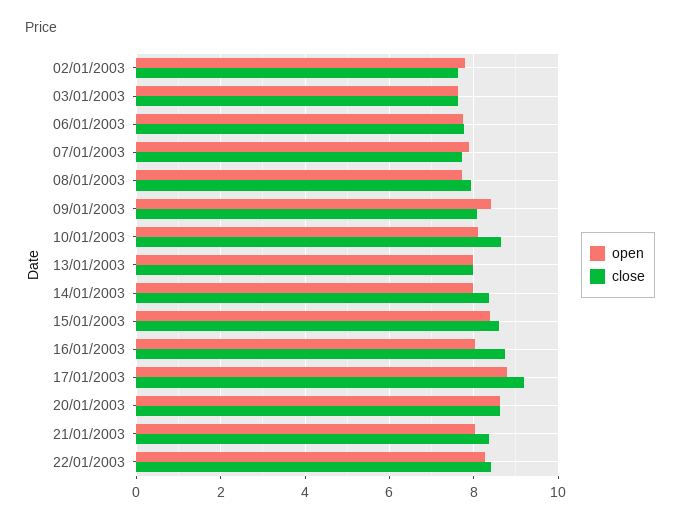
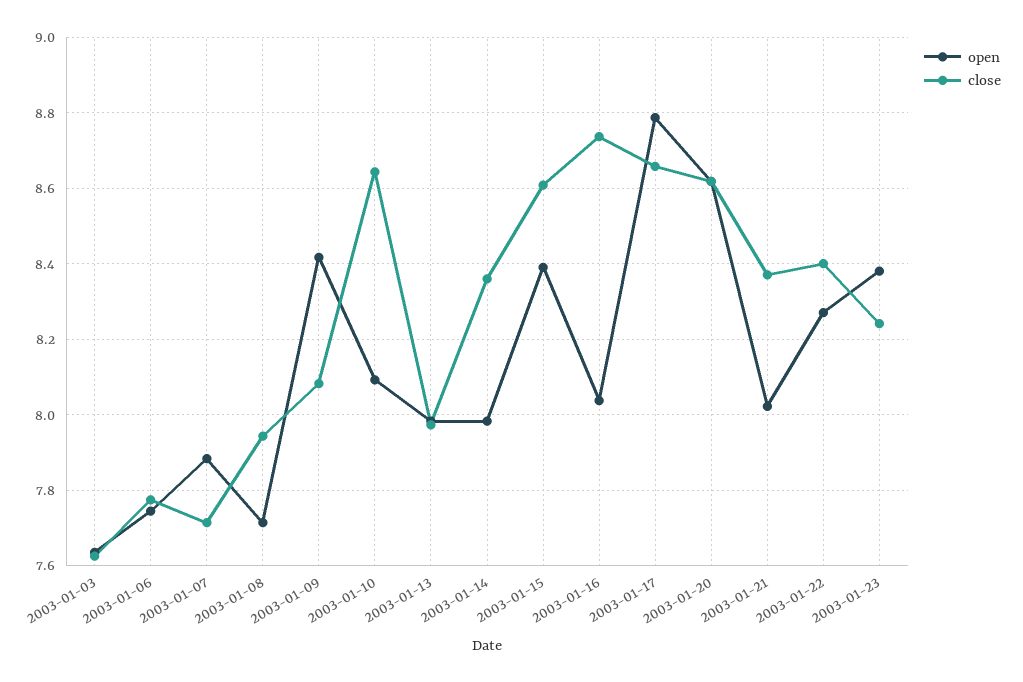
open, 02/01/2003: 7.8 -> none
close, 02/01/2003: 7.6 -> none
close, 17/01/2003: 9.2 -> 8.66
open, 2003-01-23: none -> 8.38
close, 2003-01-23: none -> 8.24

